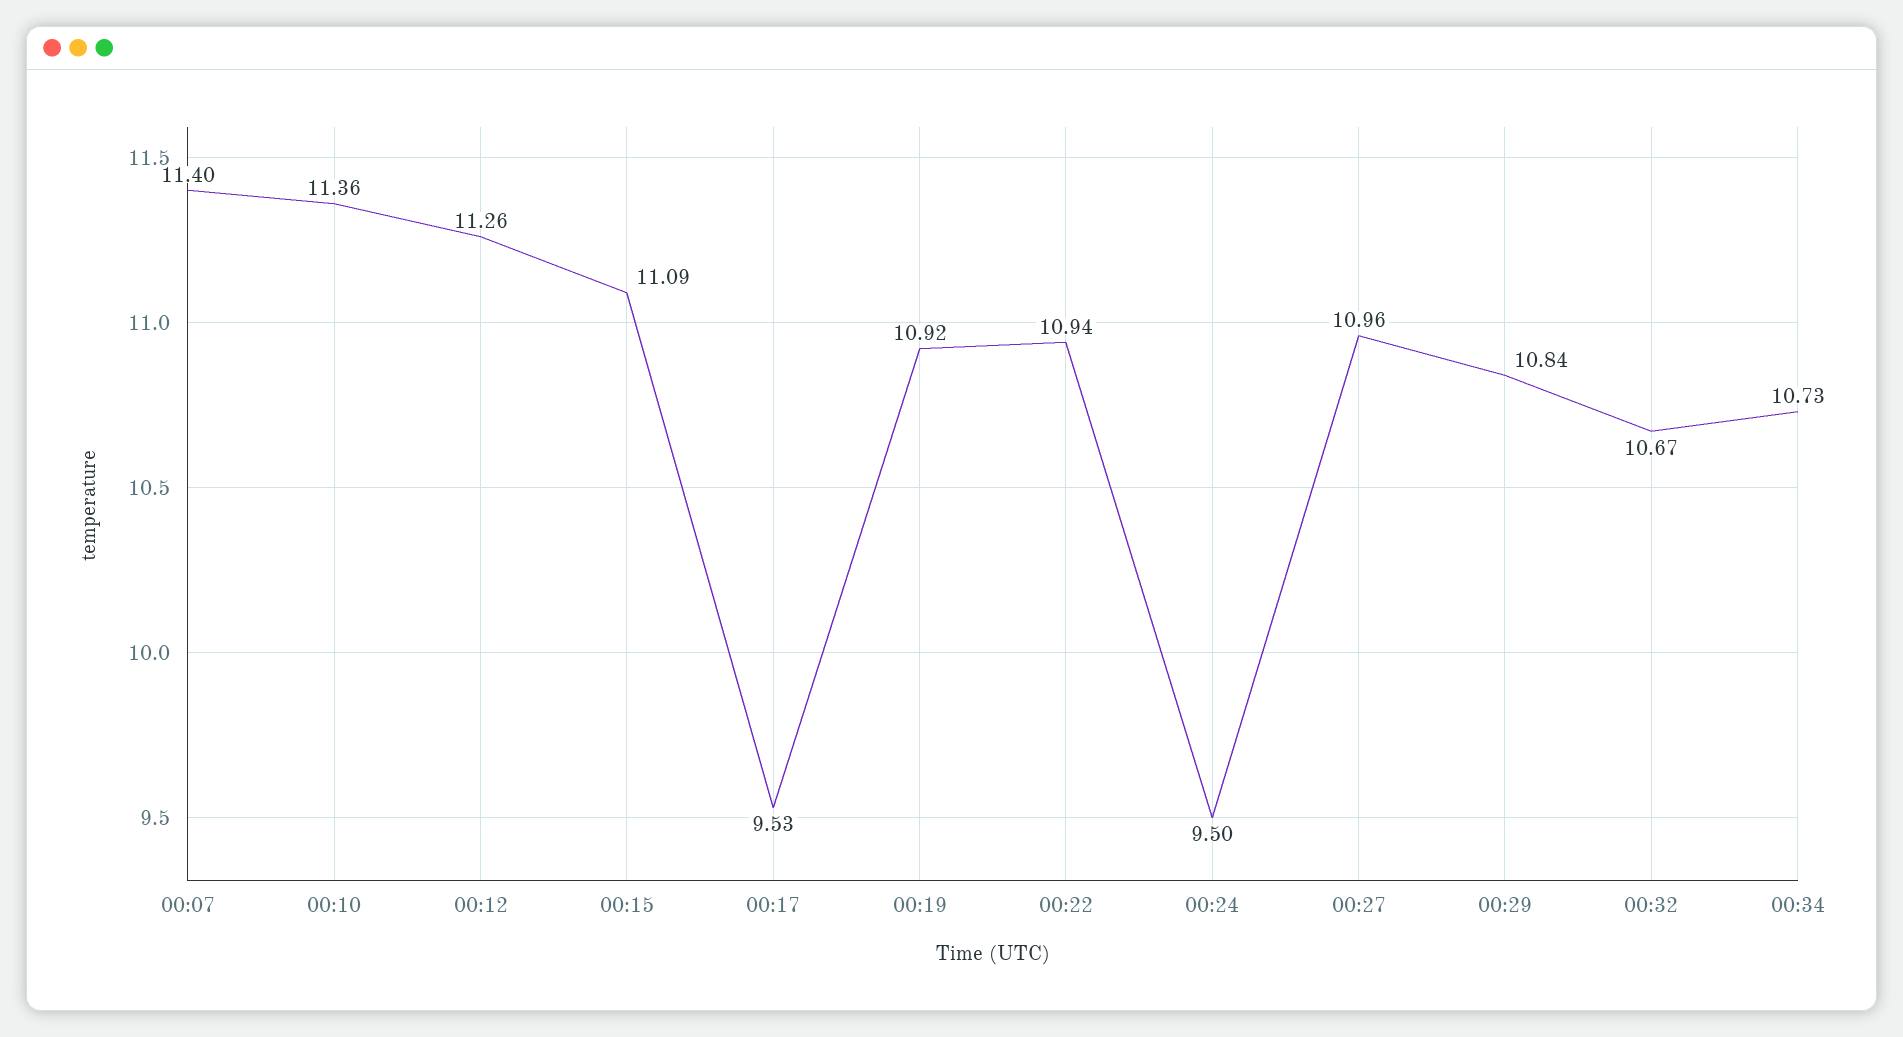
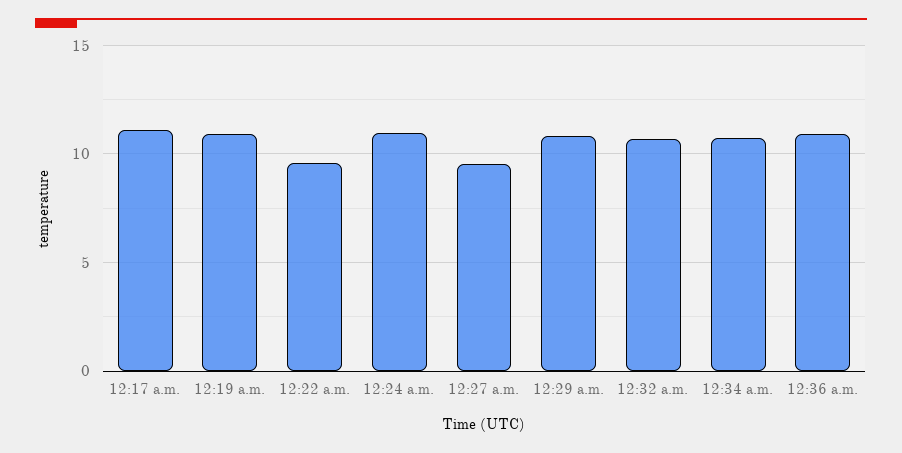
00:07: 11.4 -> none
00:10: 11.36 -> none
00:12: 11.26 -> none
00:15: 11.09 -> none
00:17: 9.53 -> 11
00:22: 10.94 -> 9.5
00:24: 9.5 -> 11
00:27: 10.96 -> 9.5
12:36 a.m.: none -> 11

